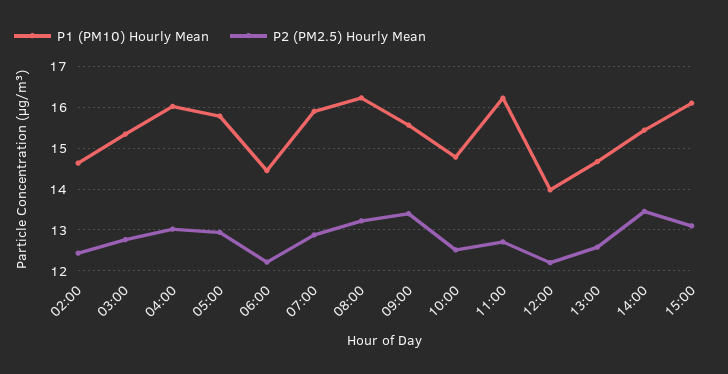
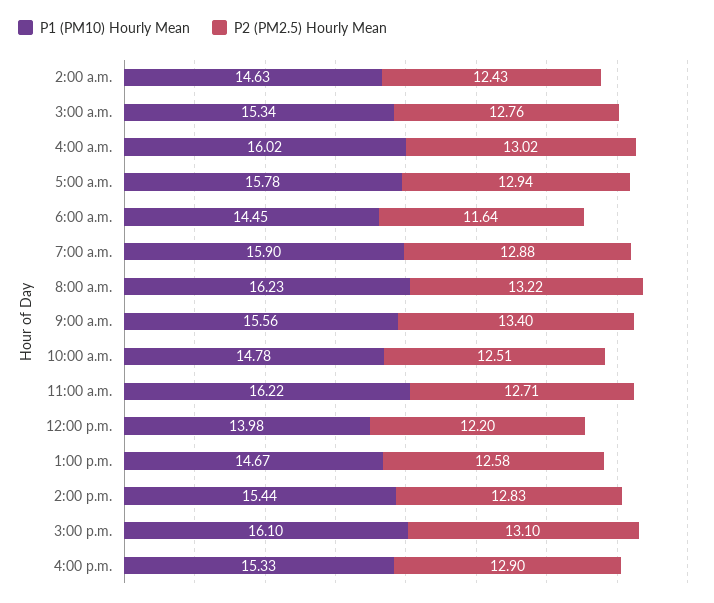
P2 (PM2.5) Hourly Mean, 06:00: 12.2 -> 11.64
P2 (PM2.5) Hourly Mean, 14:00: 13.4 -> 12.83
P1 (PM10) Hourly Mean, 4:00 p.m.: none -> 15.33
P2 (PM2.5) Hourly Mean, 4:00 p.m.: none -> 12.9

